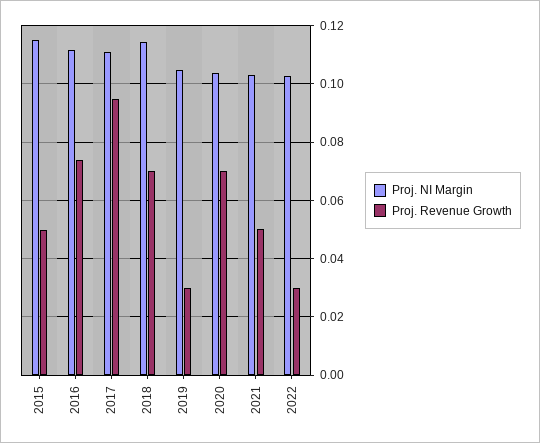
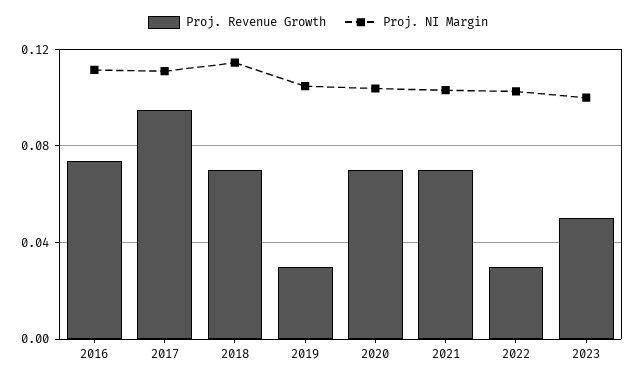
Proj. NI Margin, 2015: 0.115 -> none
Proj. Revenue Growth, 2015: 0.05 -> none
Proj. Revenue Growth, 2021: 0.05 -> 0.07
Proj. Revenue Growth, 2023: none -> 0.05
Proj. NI Margin, 2023: none -> 0.1

